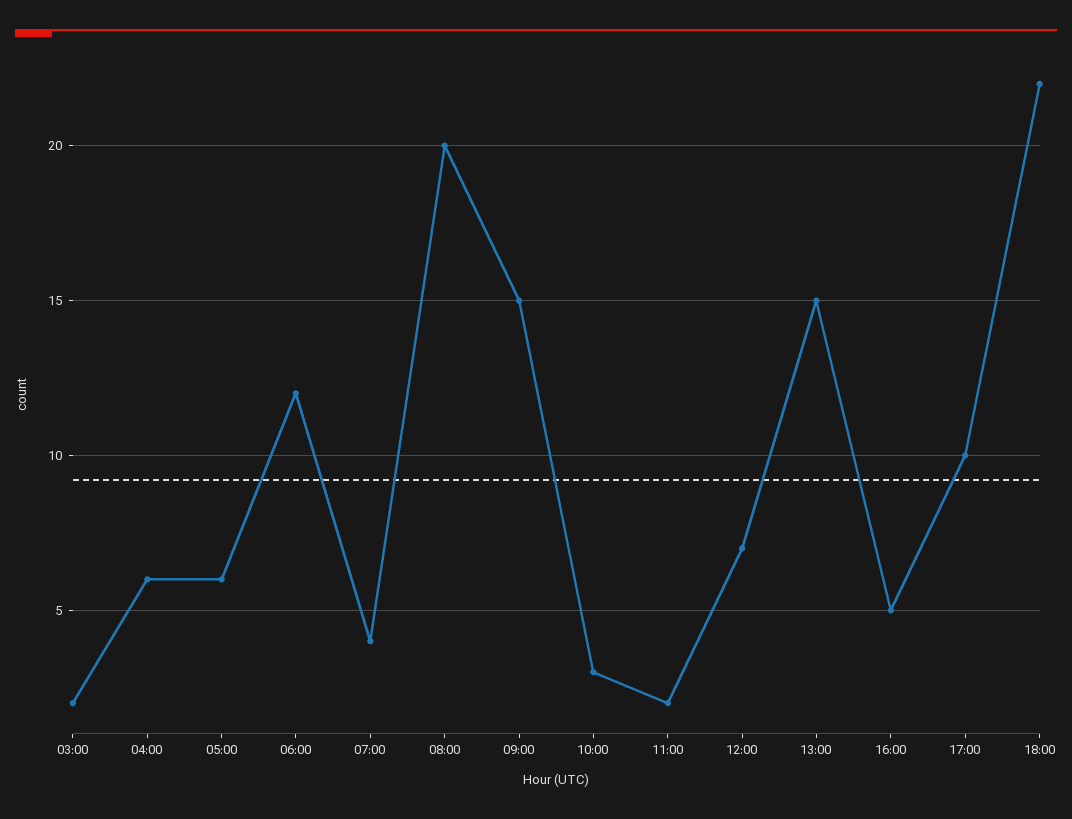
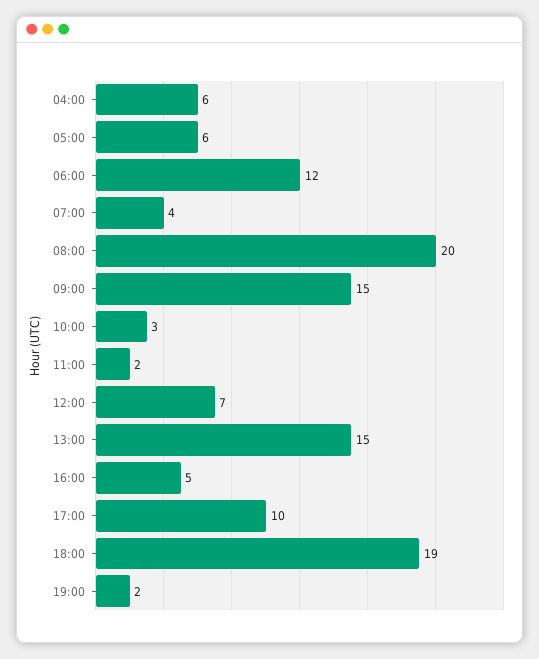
03:00: 2 -> none
18:00: 22 -> 19
19:00: none -> 2

